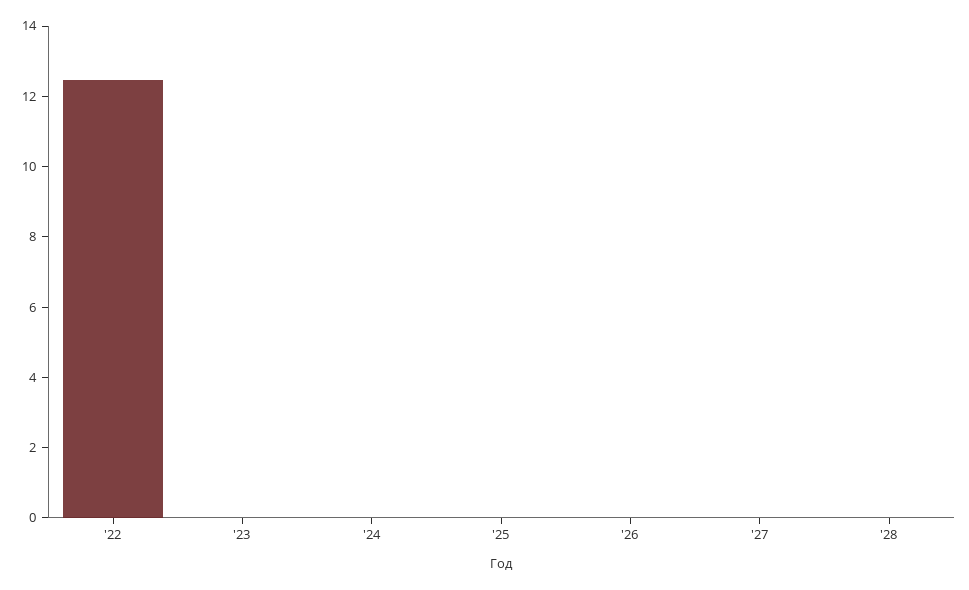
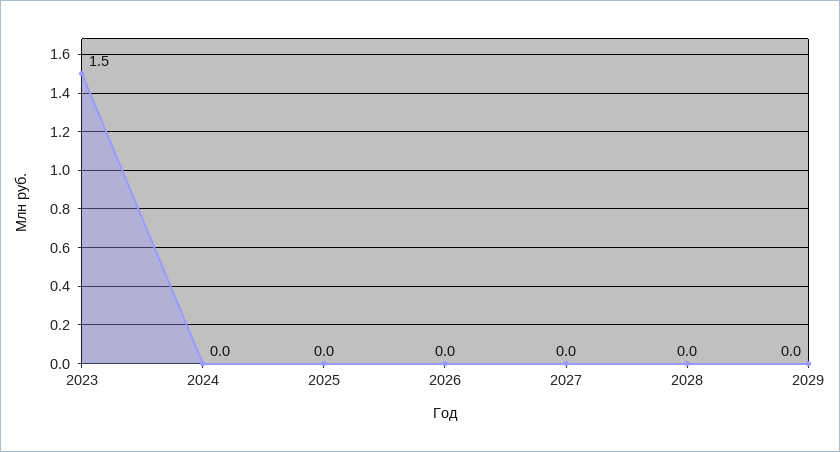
'22: 12.5 -> none
'23: 0 -> 1.5
2029: none -> 0

